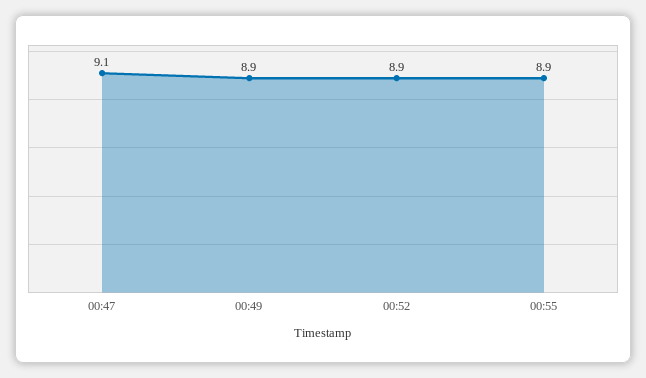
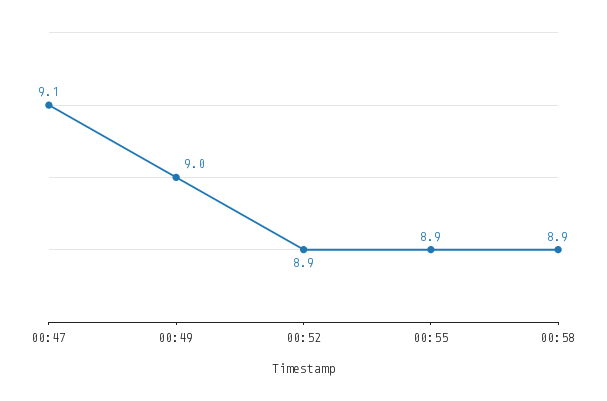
00:49: 8.9 -> 9
00:58: none -> 8.9

